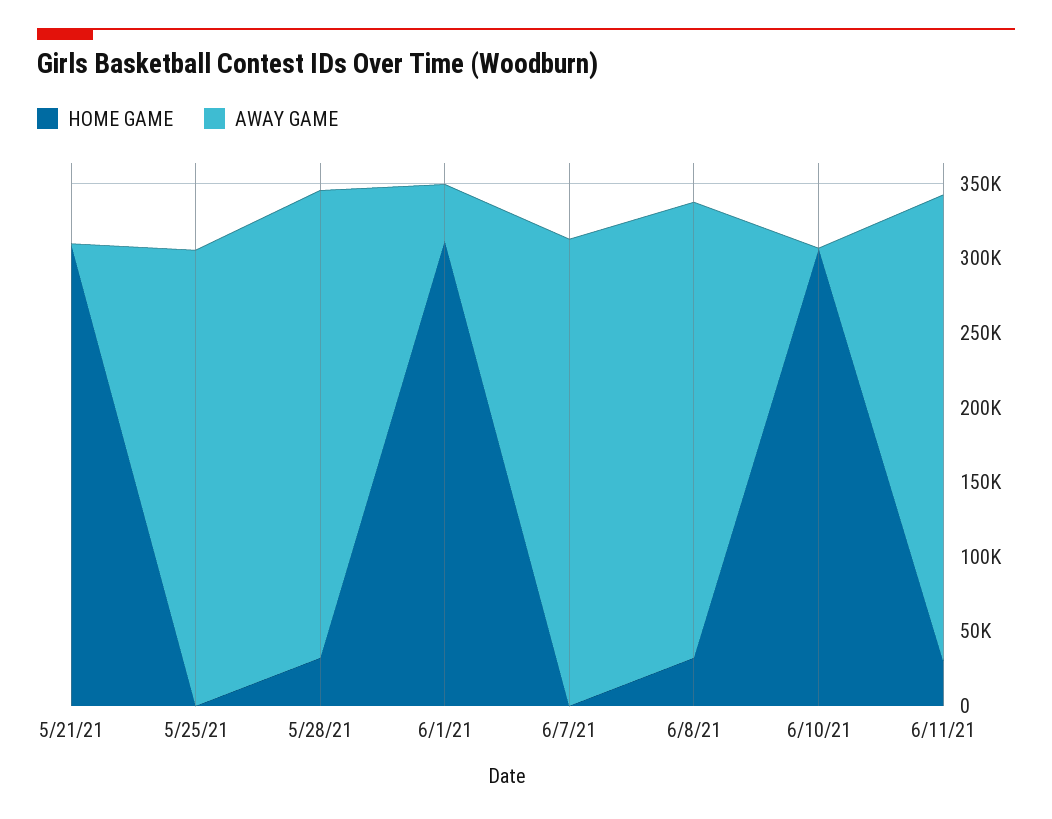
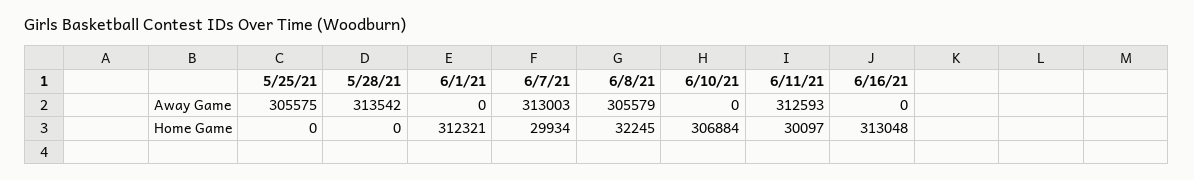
HOME GAME, 5/21/21: 310000 -> none
AWAY GAME, 5/21/21: 0 -> none
HOME GAME, 5/28/21: 30000 -> 0
AWAY GAME, 6/1/21: 40000 -> 0
HOME GAME, 6/7/21: 0 -> 29934
AWAY GAME, 6/16/21: none -> 0
HOME GAME, 6/16/21: none -> 313048

